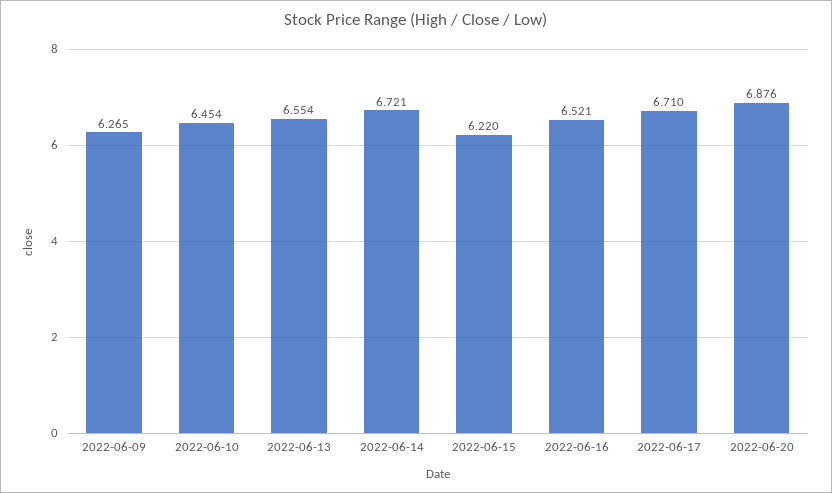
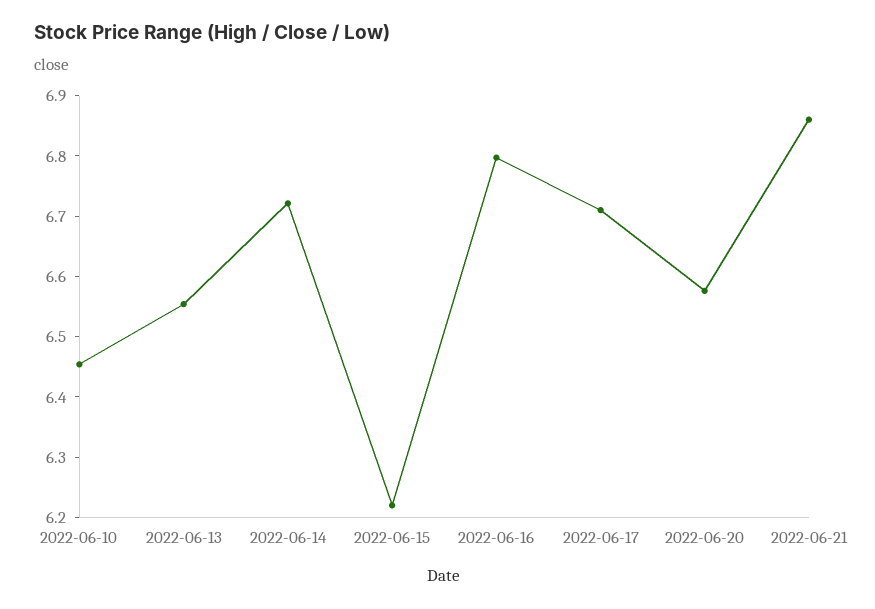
2022-06-09: 6.265 -> none
2022-06-16: 6.521 -> 6.8
2022-06-20: 6.876 -> 6.58
2022-06-21: none -> 6.86

